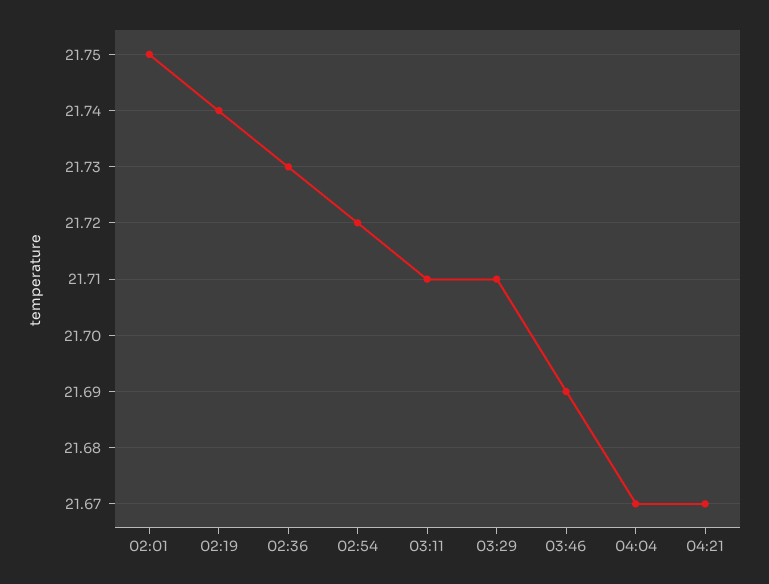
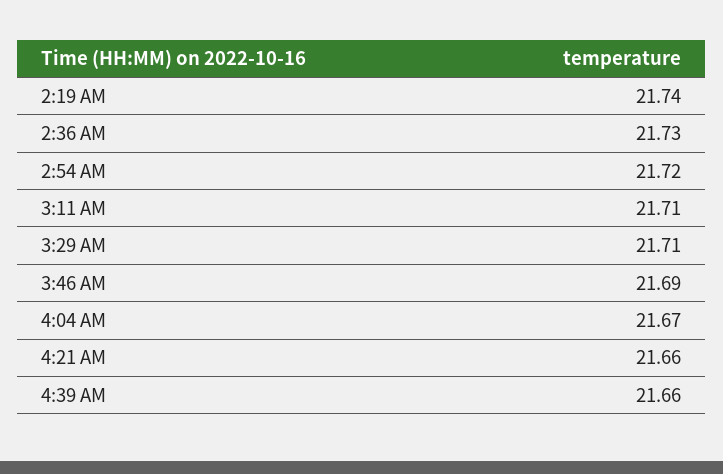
02:01: 21.75 -> none
04:21: 21.67 -> 21.66
4:39 AM: none -> 21.66

